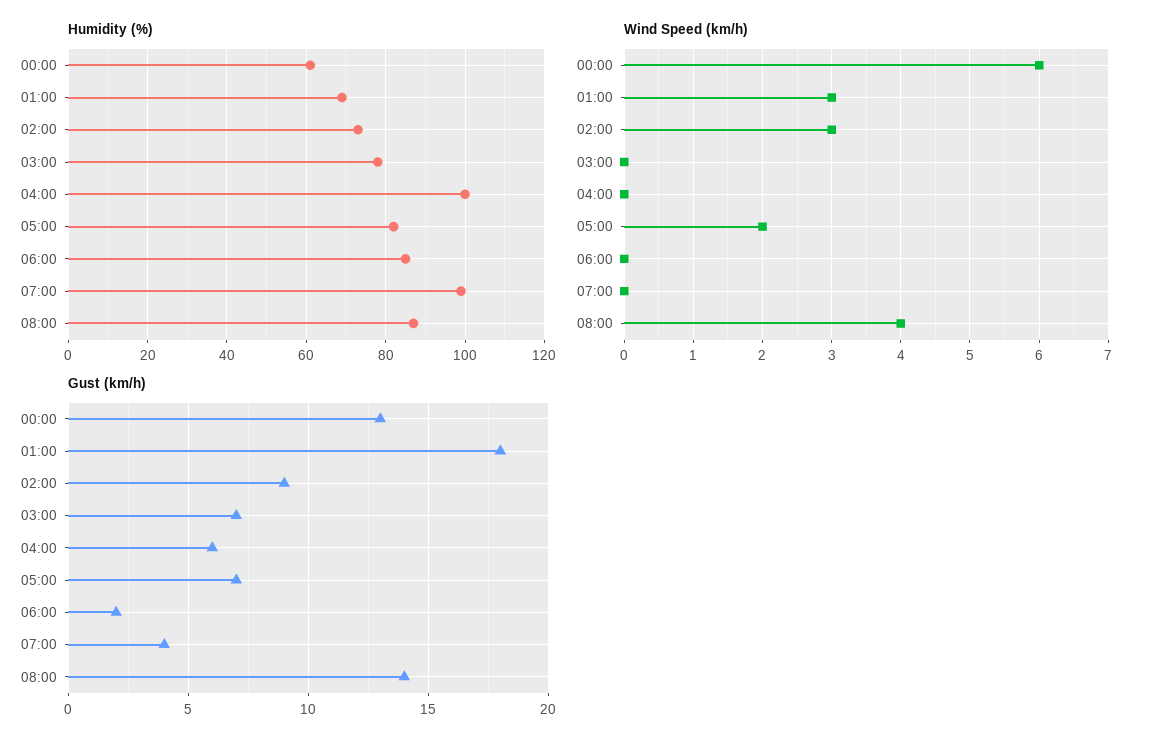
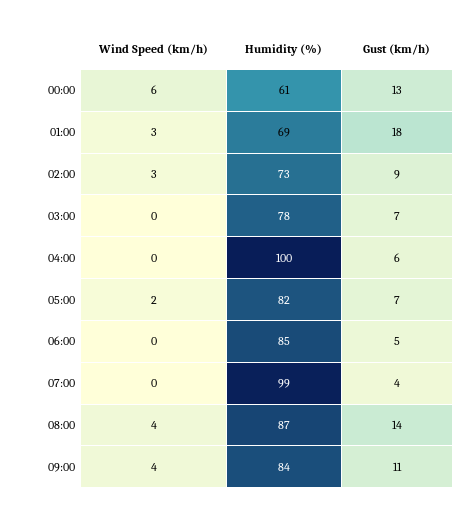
Gust (km/h), 06:00: 2 -> 5
Wind Speed (km/h), 09:00: none -> 4
Humidity (%), 09:00: none -> 84
Gust (km/h), 09:00: none -> 11

